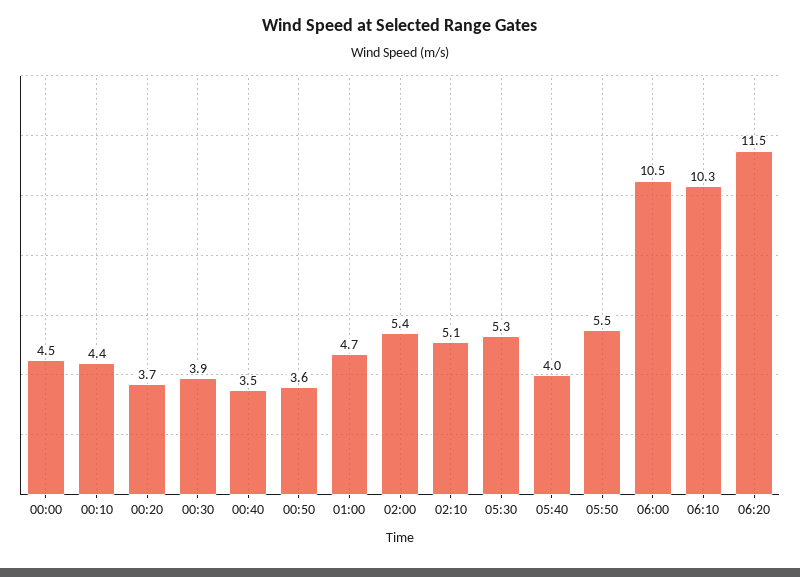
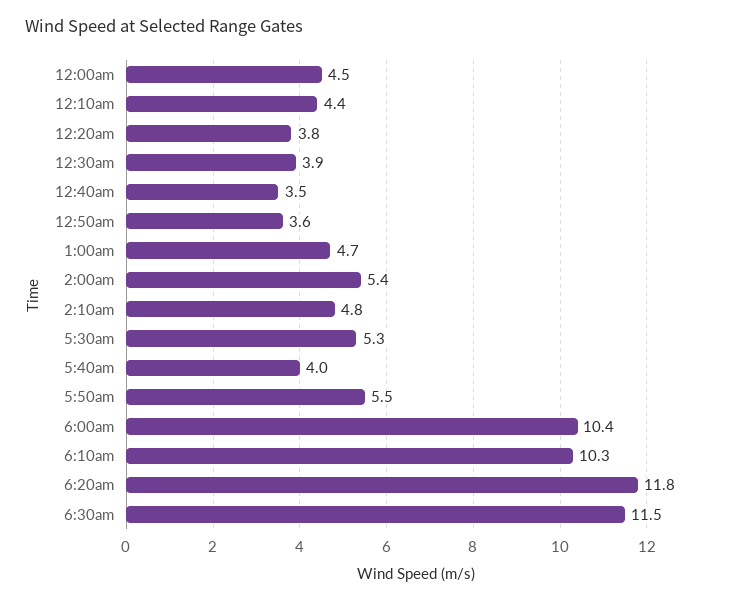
00:20: 3.7 -> 3.8
02:10: 5.1 -> 4.8
06:00: 10.5 -> 10.4
06:20: 11.5 -> 11.8
6:30am: none -> 11.5

